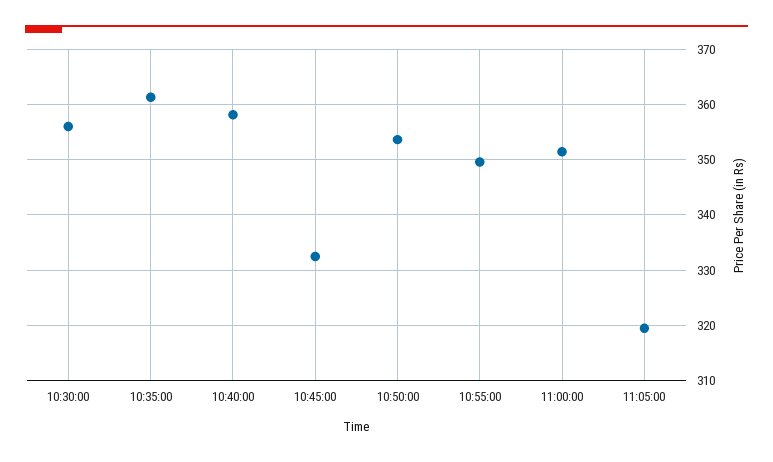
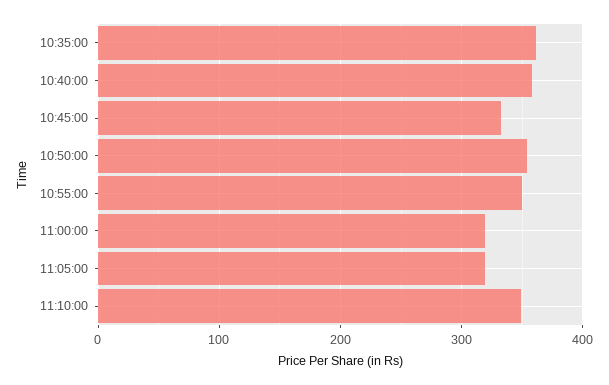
10:30:00: 356 -> none
11:00:00: 352 -> 320
11:10:00: none -> 350

